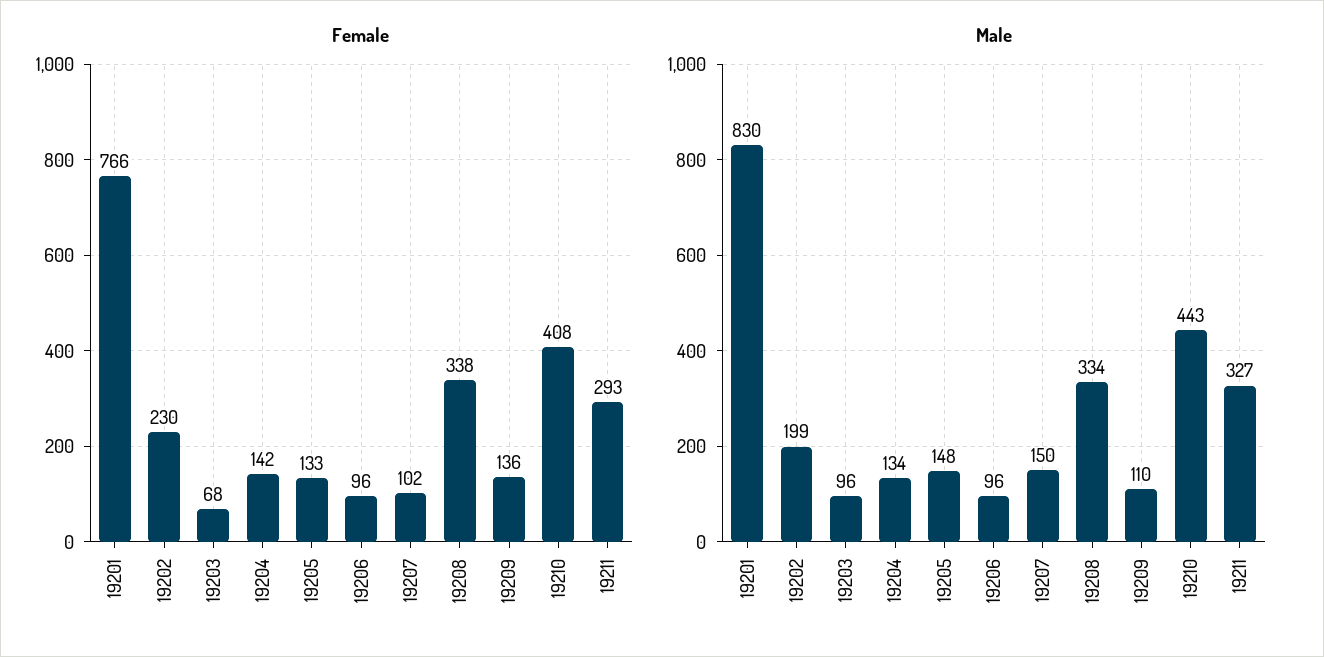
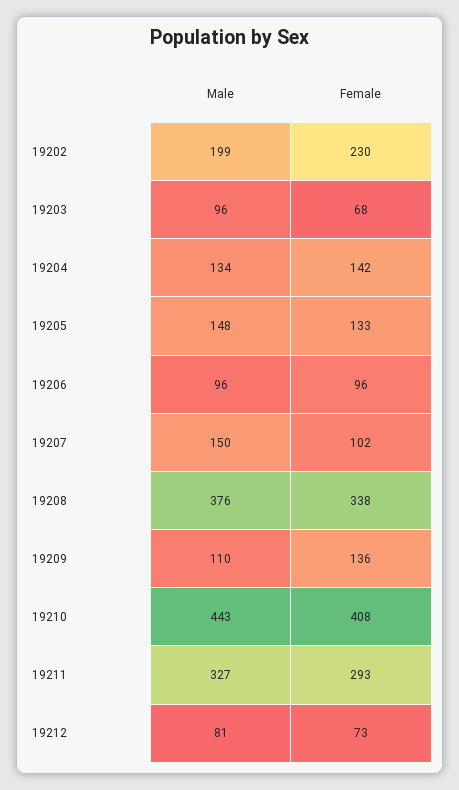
Female, 19201: 766 -> none
Male, 19201: 830 -> none
Male, 19208: 334 -> 376
Male, 19212: none -> 81
Female, 19212: none -> 73

